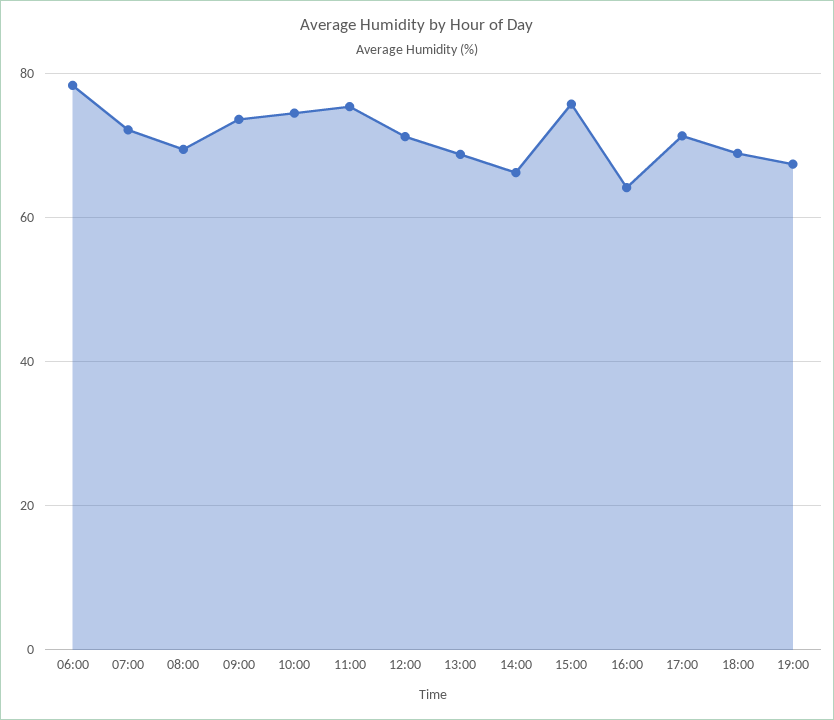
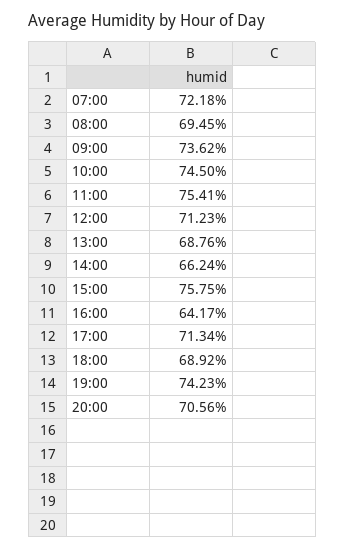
06:00: 78 -> none
19:00: 68 -> 74.23
20:00: none -> 70.56

